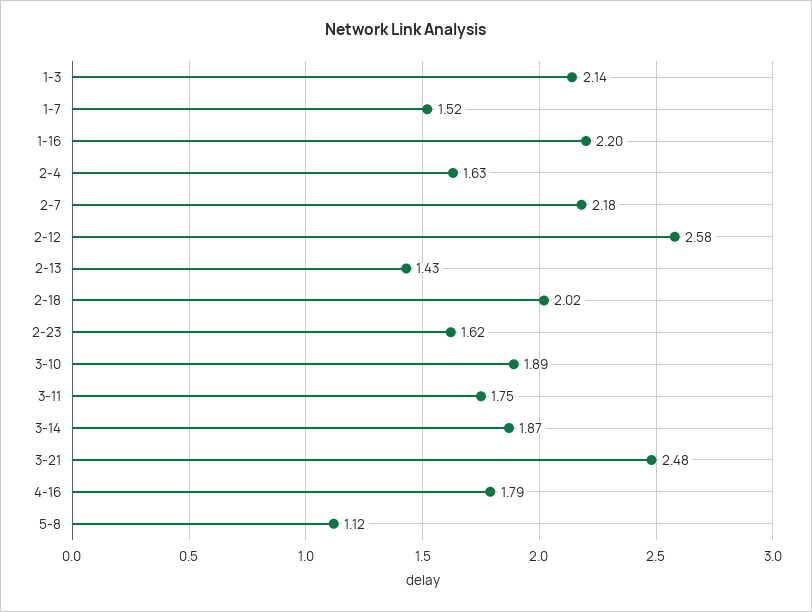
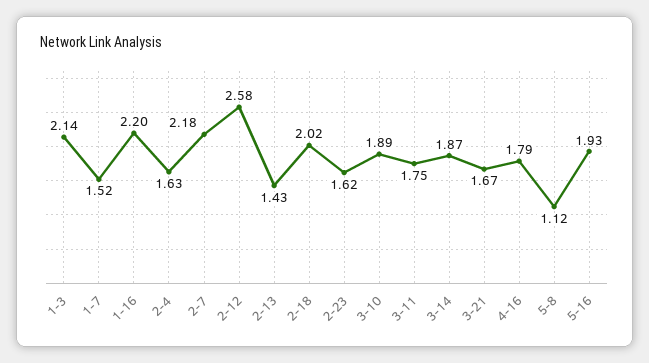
3-21: 2.48 -> 1.67
5-16: none -> 1.93

